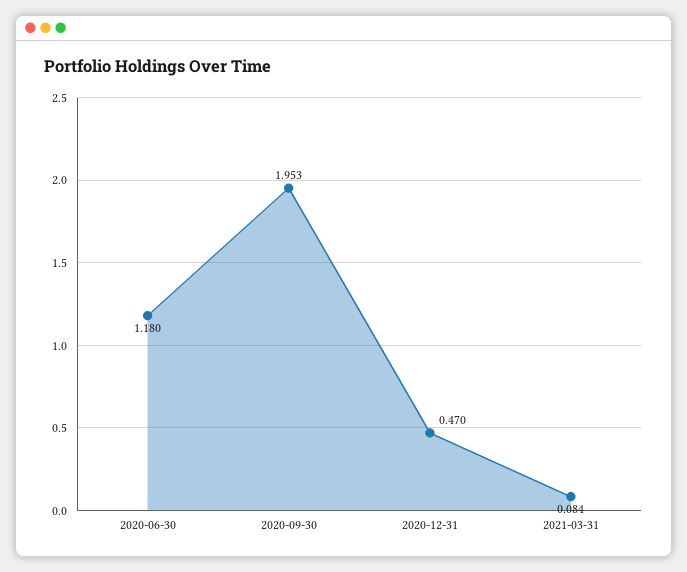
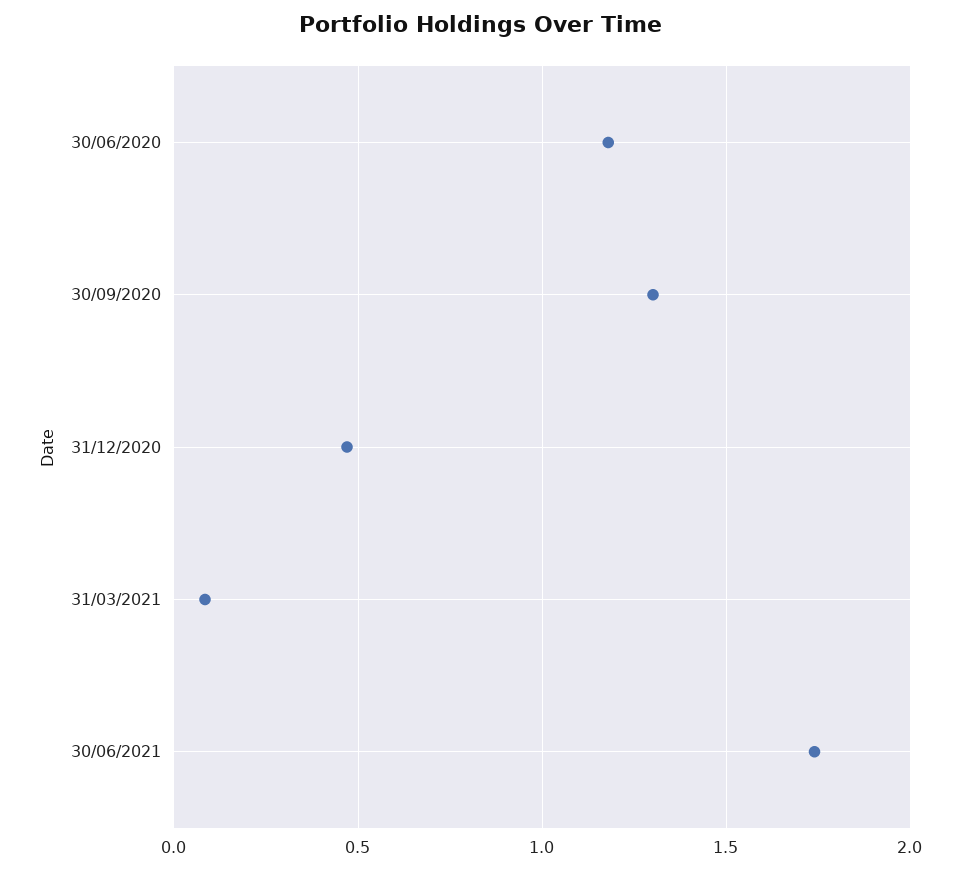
2020-09-30: 1.953 -> 1.3
30/06/2021: none -> 1.75

